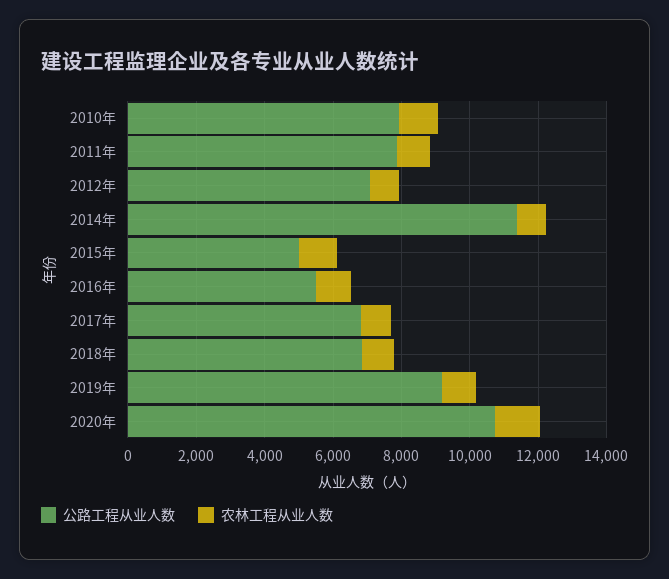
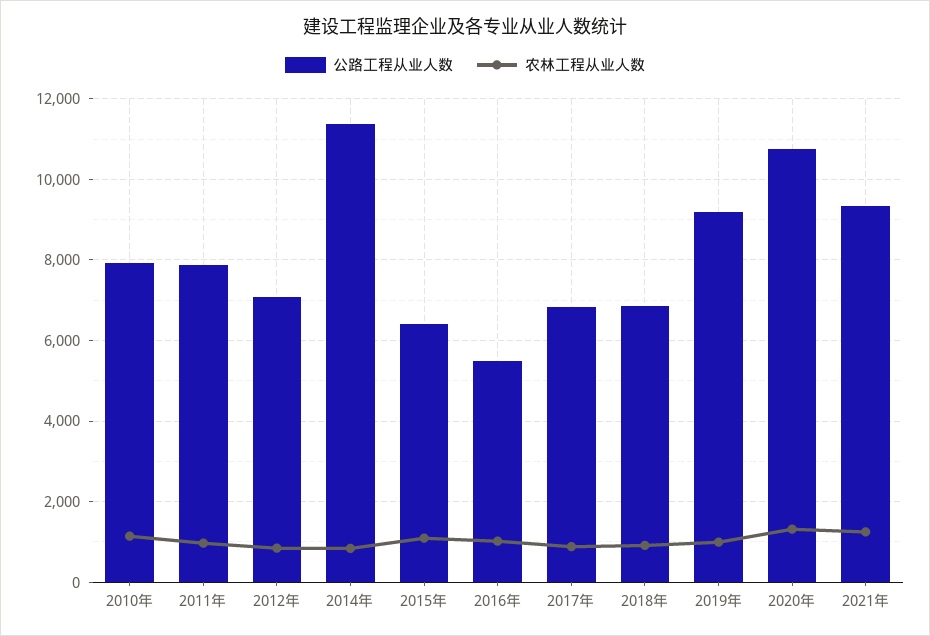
公路工程从业人数, 2015年: 5000 -> 6400
公路工程从业人数, 2021年: none -> 9400
农林工程从业人数, 2021年: none -> 1200

